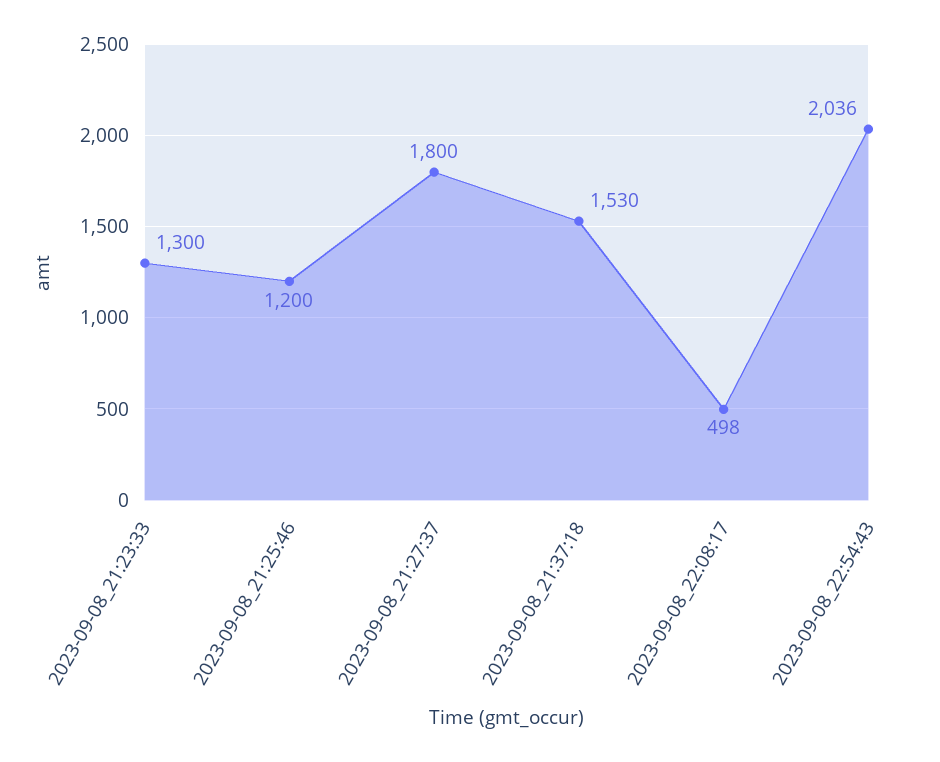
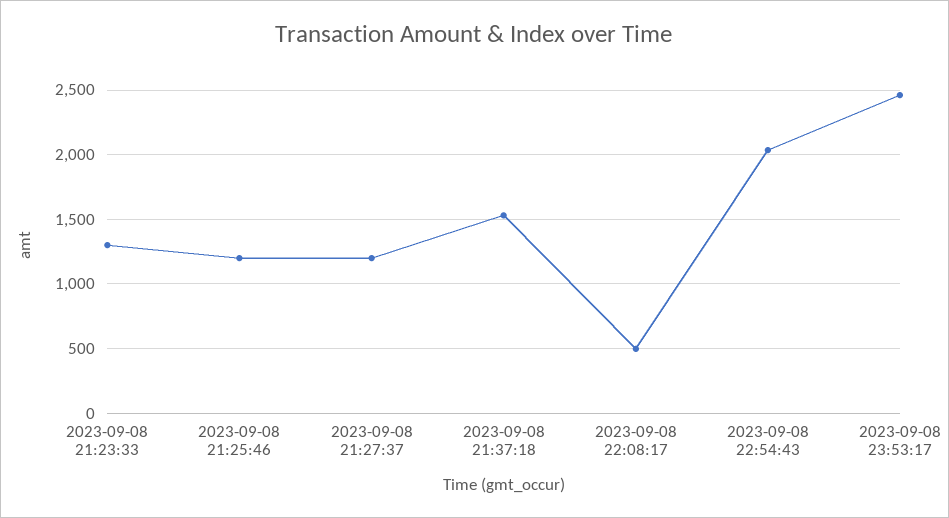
2023-09-08_21:27:37: 1800 -> 1200
2023-09-08 23:53:17: none -> 2450

